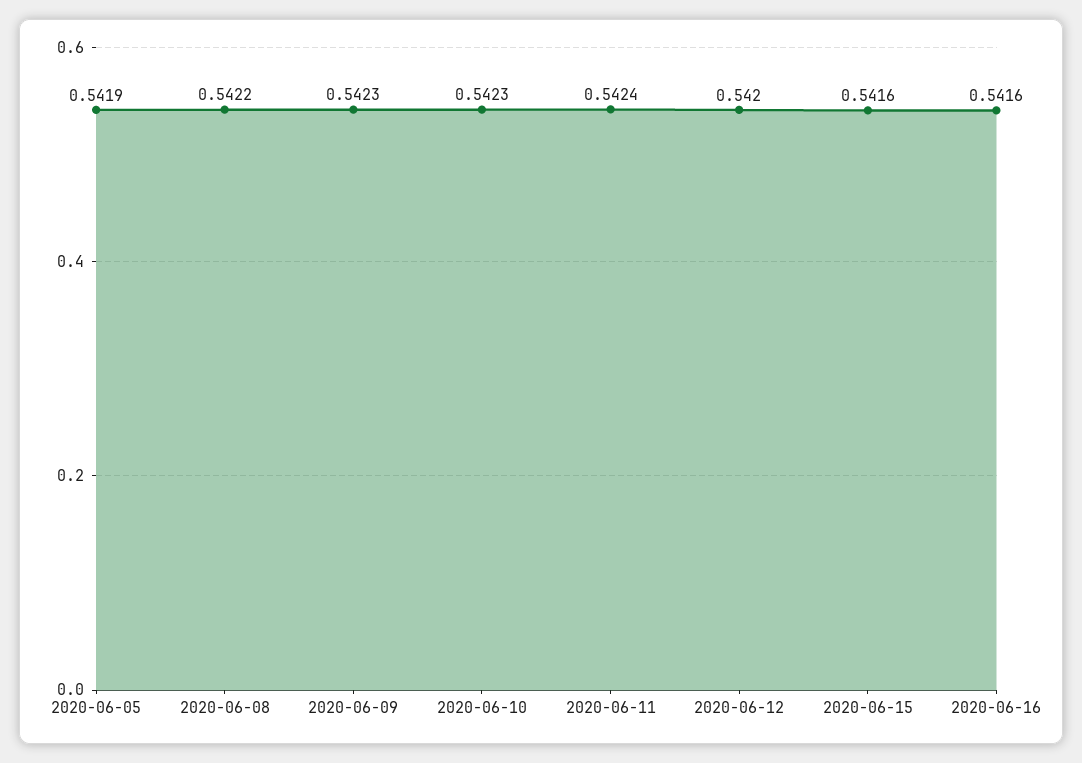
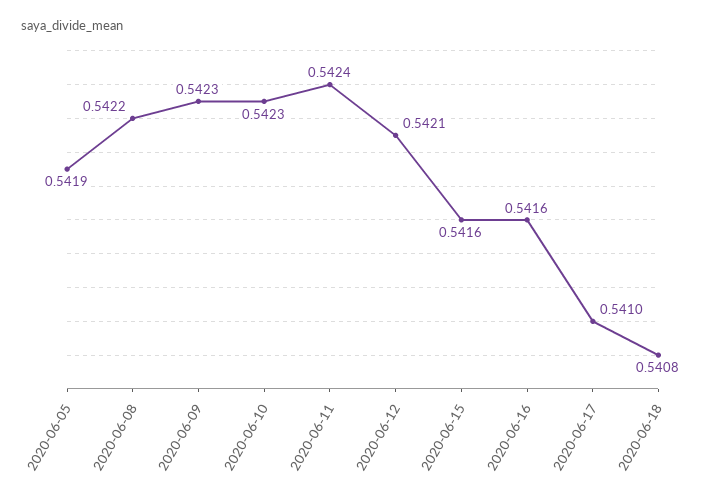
2020-06-12: 0.542 -> 0.5421
2020-06-17: none -> 0.541
2020-06-18: none -> 0.5408

